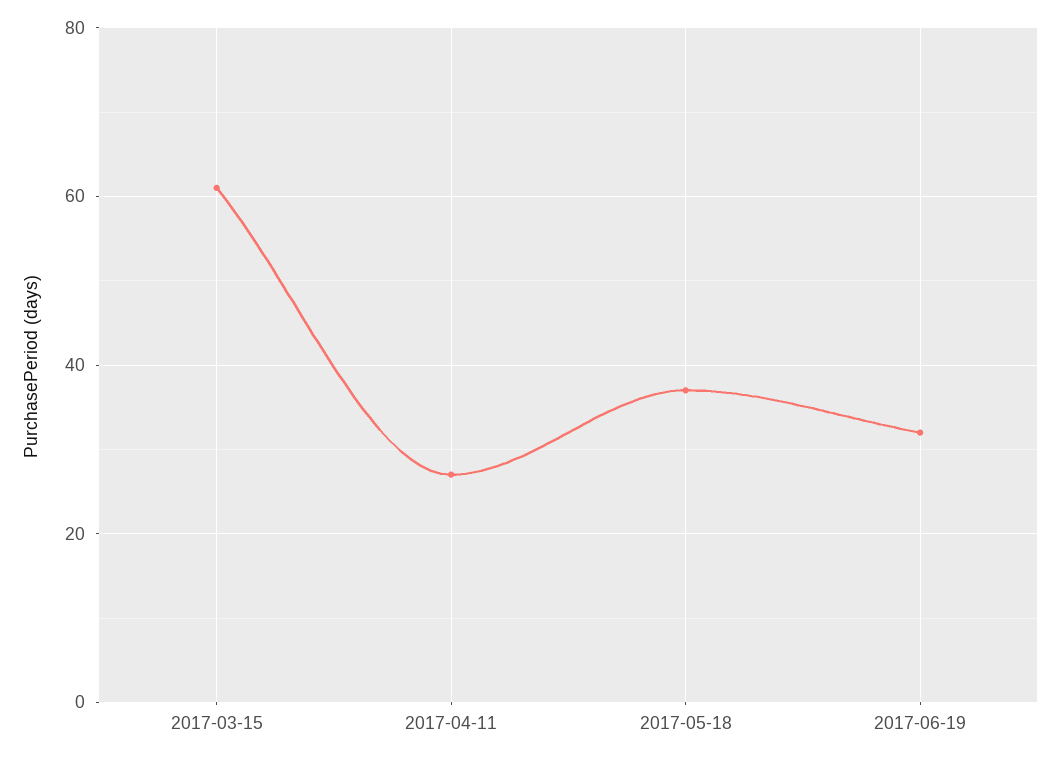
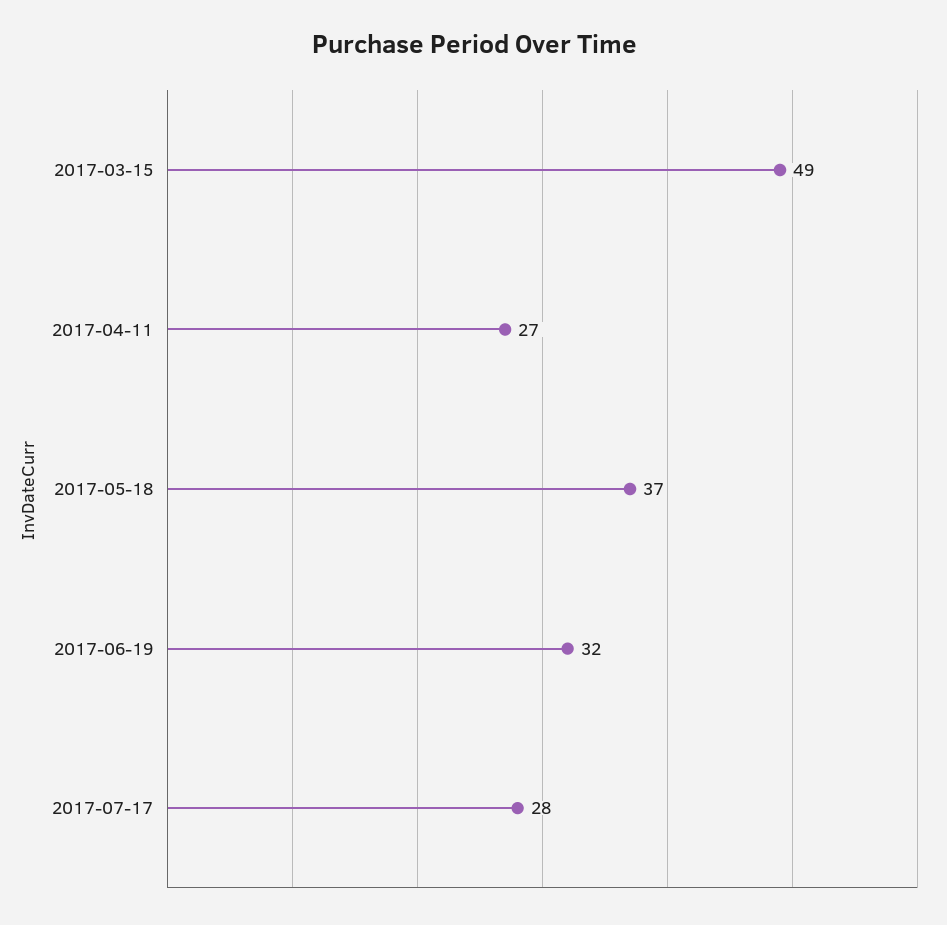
2017-03-15: 60 -> 49
2017-07-17: none -> 28

